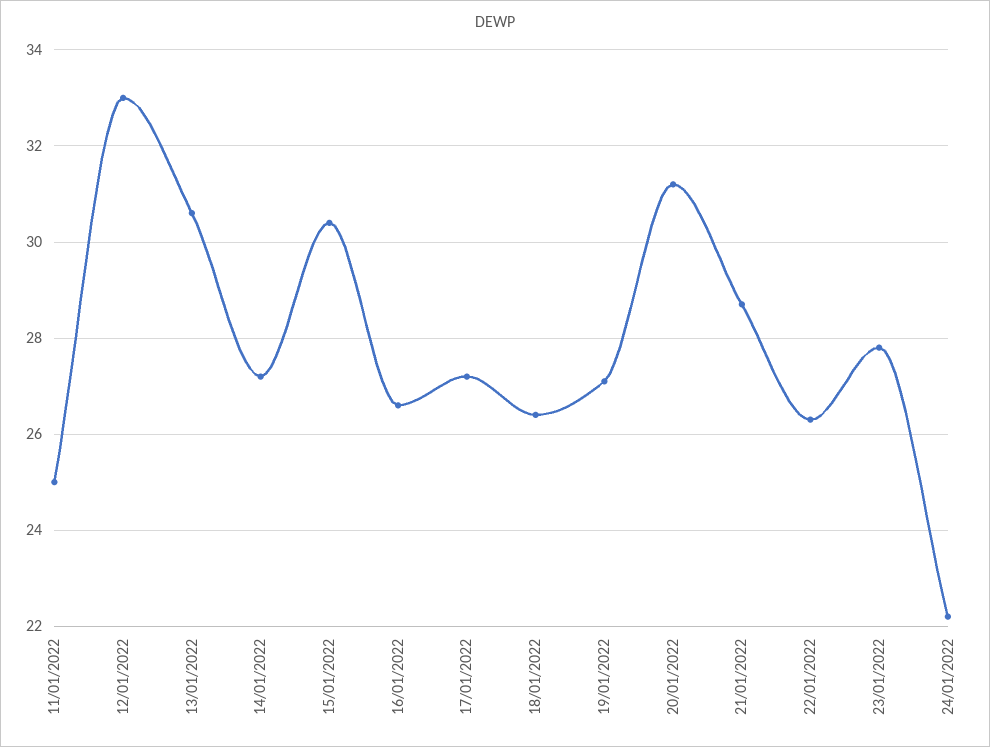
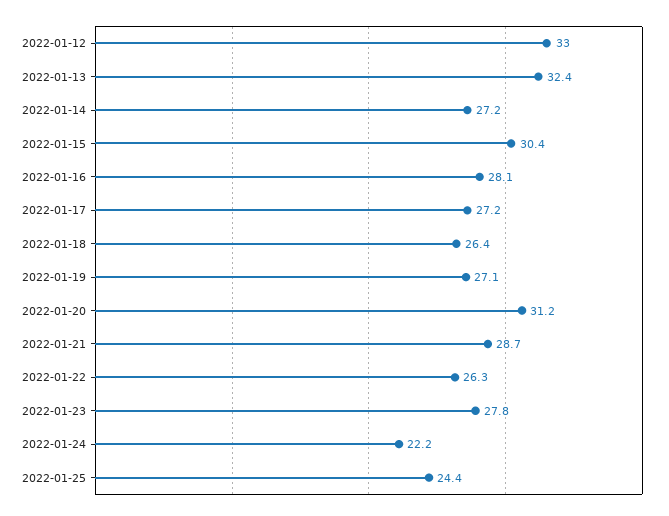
11/01/2022: 25 -> none
13/01/2022: 30.5 -> 32.4
16/01/2022: 26.5 -> 28.1
2022-01-25: none -> 24.4

